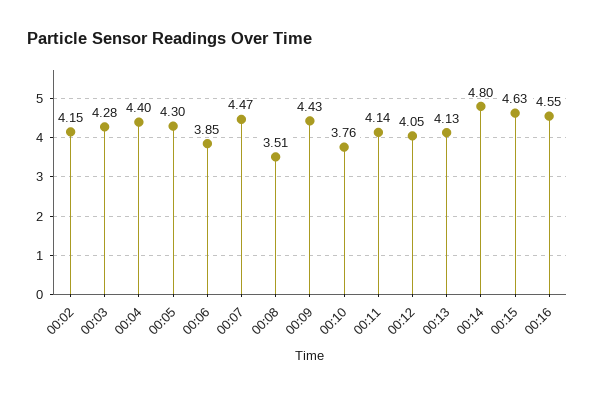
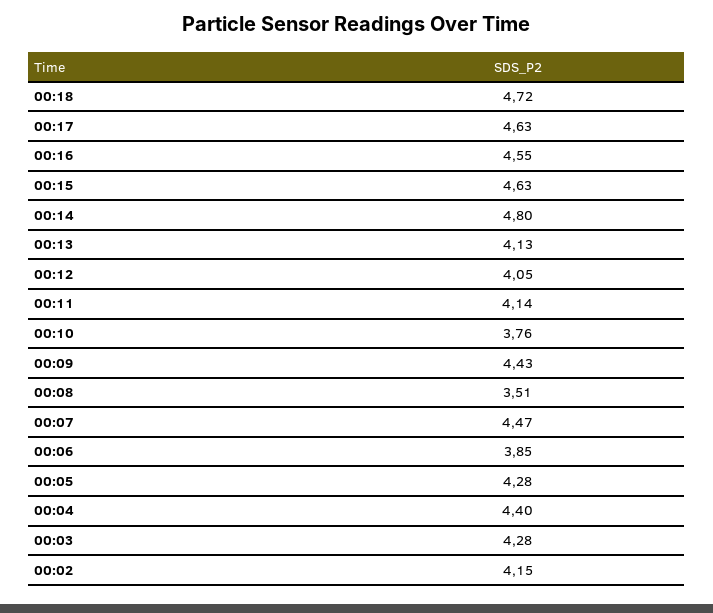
00:05: 4.3 -> 4.28
00:18: none -> 4.72
00:17: none -> 4.63

